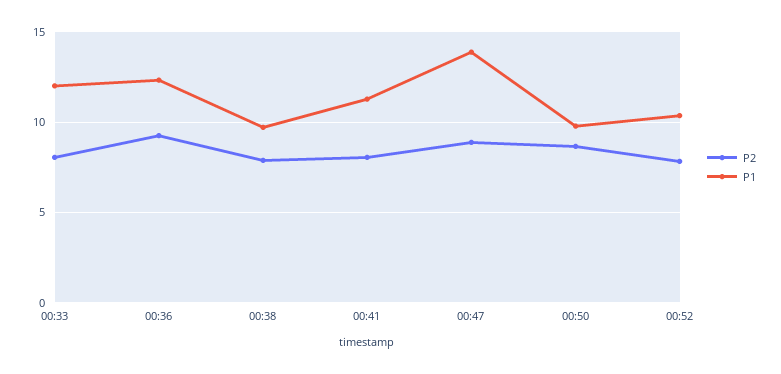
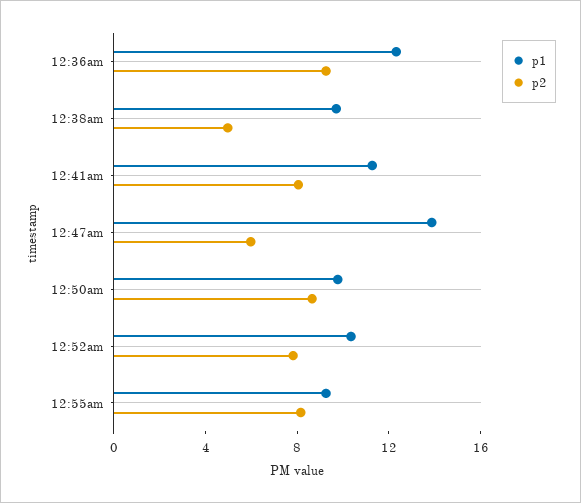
P2, 00:33: 8 -> none
P1, 00:33: 12 -> none
P2, 00:38: 8 -> 5
P2, 00:47: 9 -> 6
P1, 12:55am: none -> 9
P2, 12:55am: none -> 8

